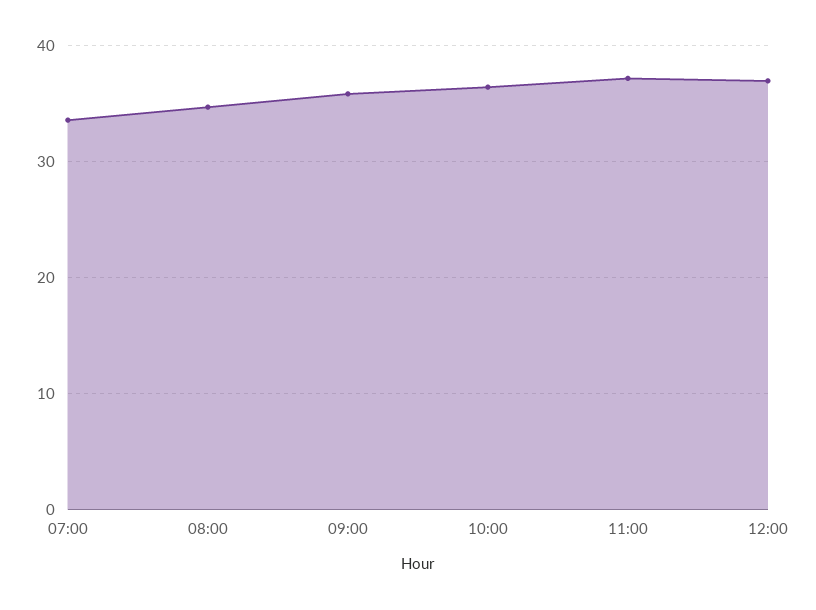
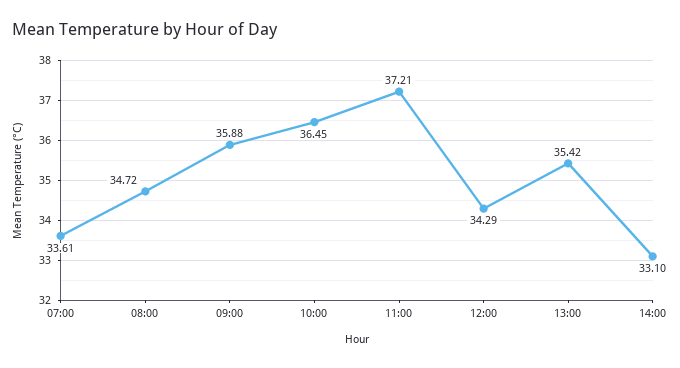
12:00: 37 -> 34.29
13:00: none -> 35.42
14:00: none -> 33.1

